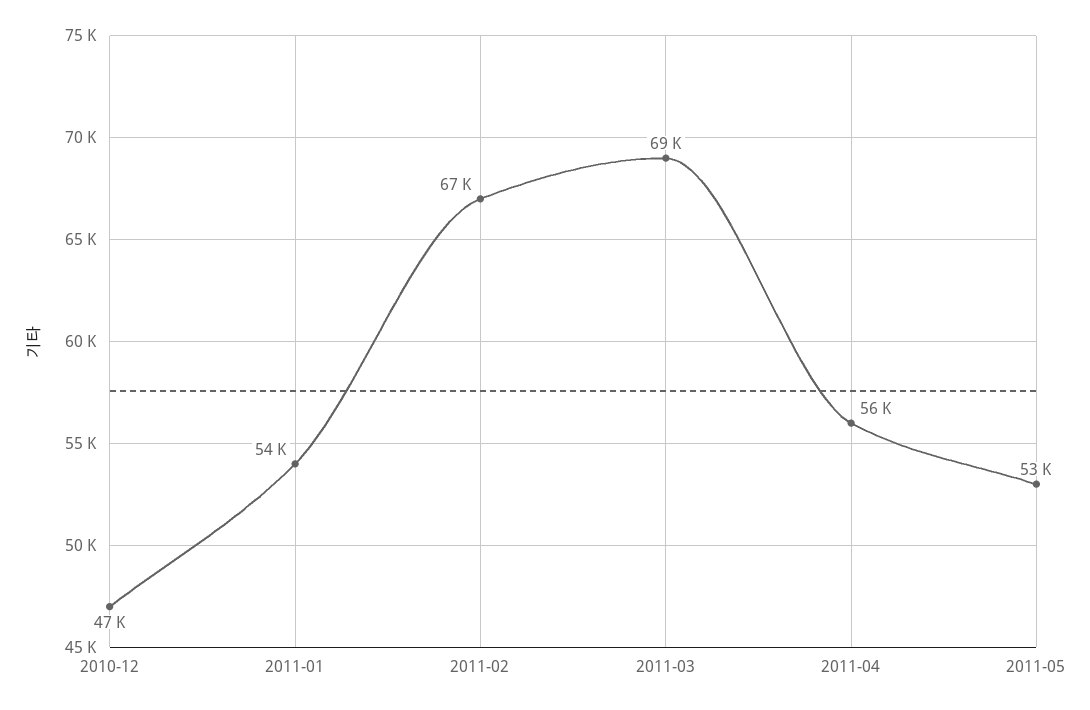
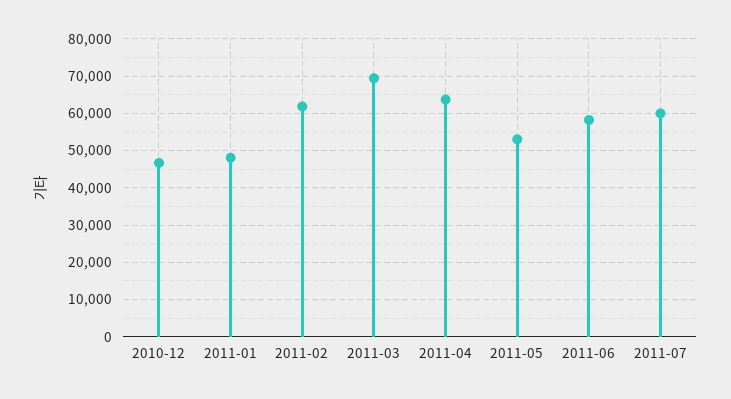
2011-01: 54000 -> 48000
2011-02: 67000 -> 62000
2011-04: 56000 -> 64000
2011-06: none -> 58000
2011-07: none -> 60000

